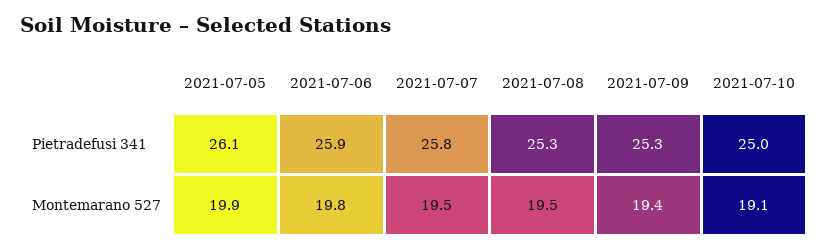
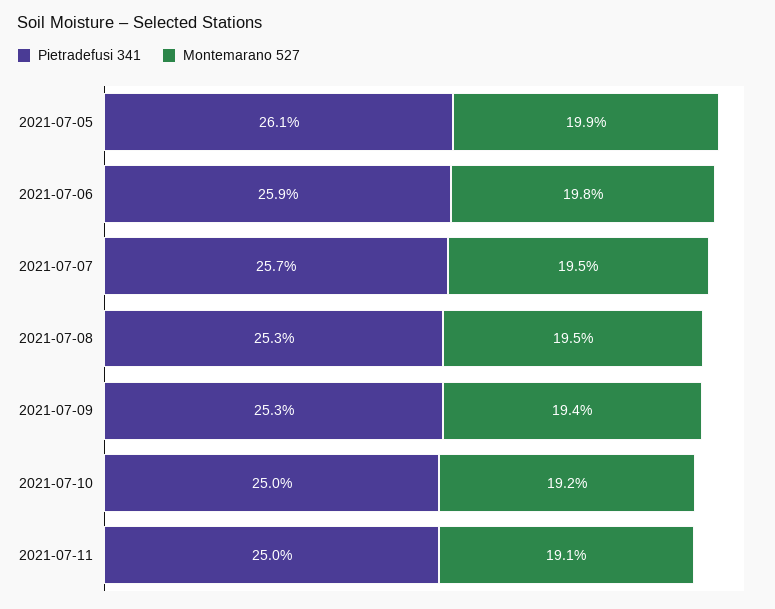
Pietradefusi 341, 2021-07-07: 25.8 -> 25.7
Montemarano 527, 2021-07-10: 19.1 -> 19.2
Pietradefusi 341, 2021-07-11: none -> 25
Montemarano 527, 2021-07-11: none -> 19.1

